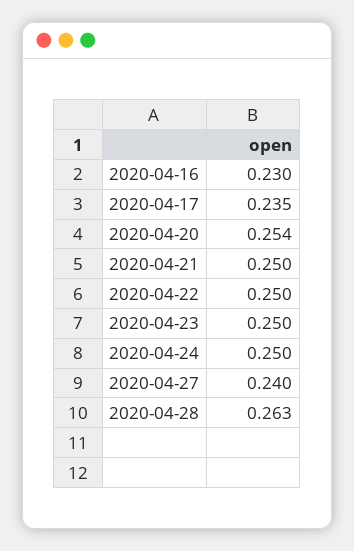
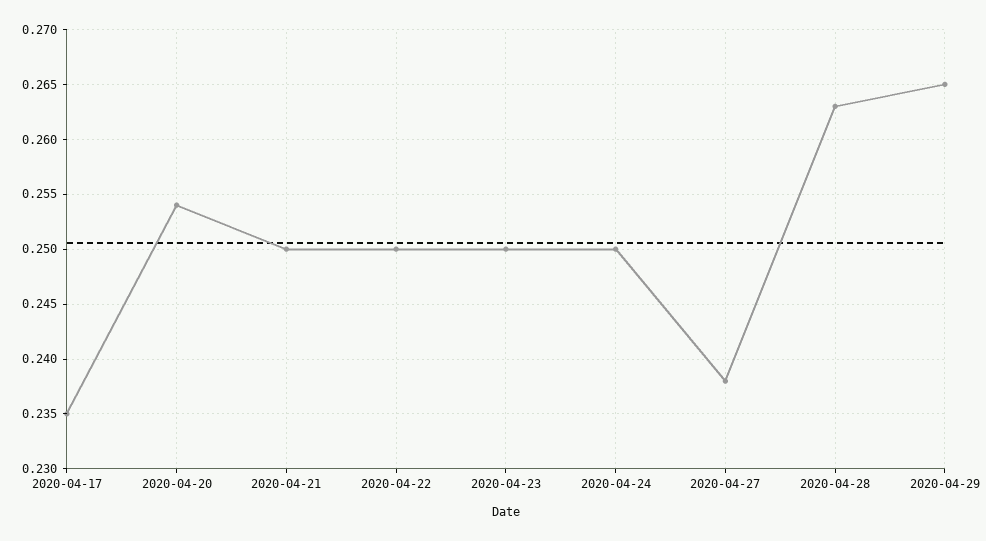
2020-04-16: 0.23 -> none
2020-04-27: 0.24 -> 0.238
2020-04-29: none -> 0.265

